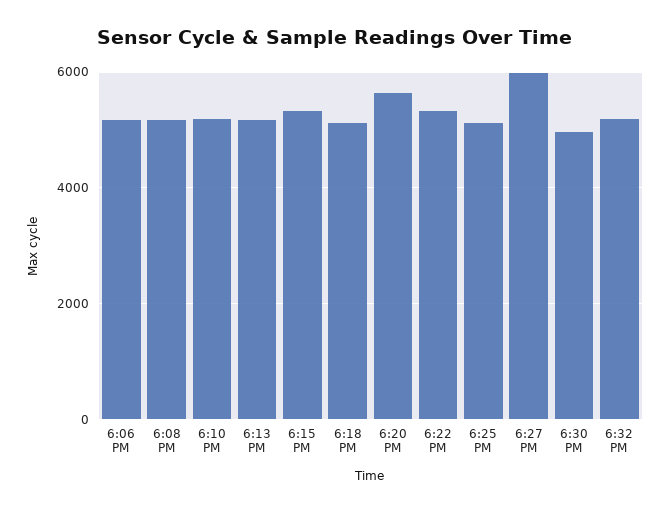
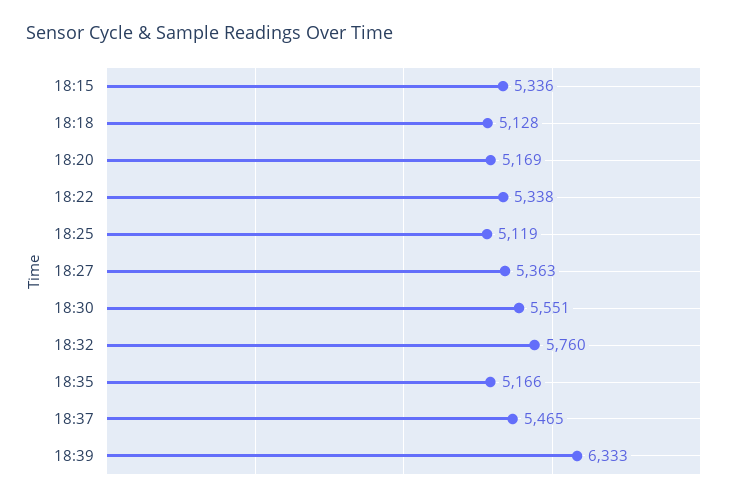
6:06 PM: 5200 -> none
6:08 PM: 5200 -> none
6:10 PM: 5200 -> none
6:13 PM: 5200 -> none
6:20 PM: 5600 -> 5169
6:27 PM: 6000 -> 5363
6:30 PM: 5000 -> 5551
6:32 PM: 5200 -> 5760
18:35: none -> 5166
18:37: none -> 5465
18:39: none -> 6333

